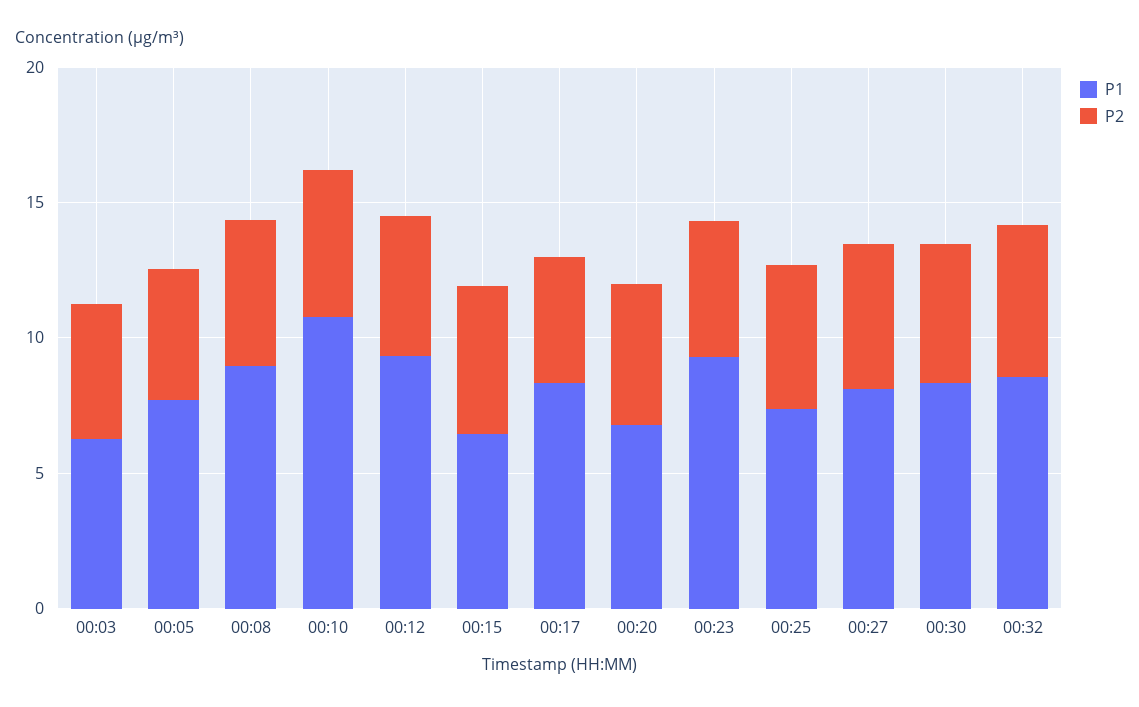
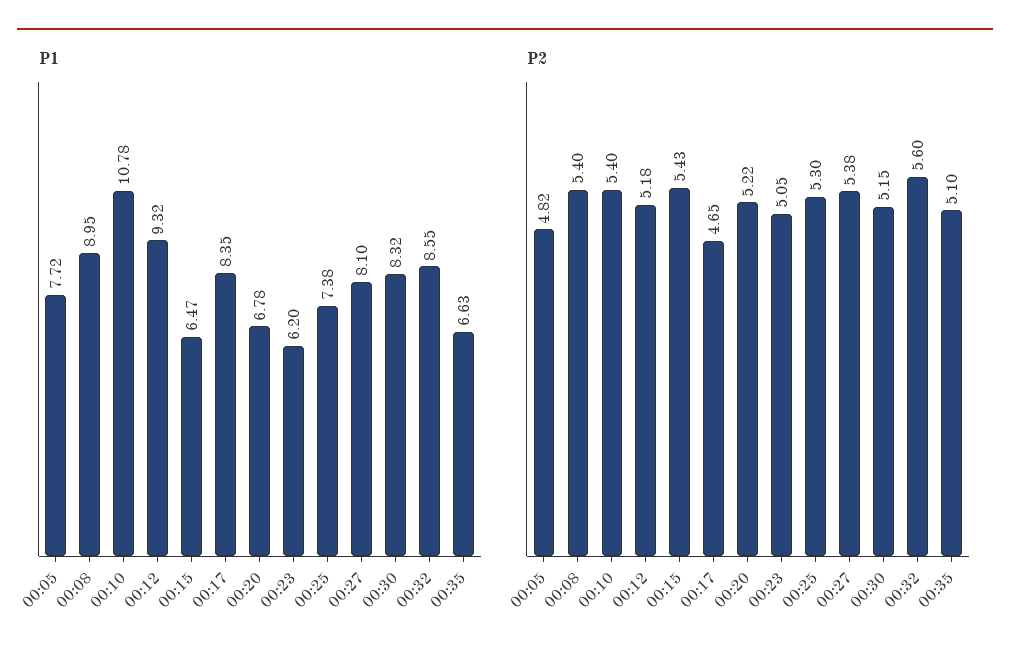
P1, 00:03: 6 -> none
P2, 00:03: 5 -> none
P1, 00:23: 9 -> 6.2
P1, 00:35: none -> 6.63
P2, 00:35: none -> 5.1

